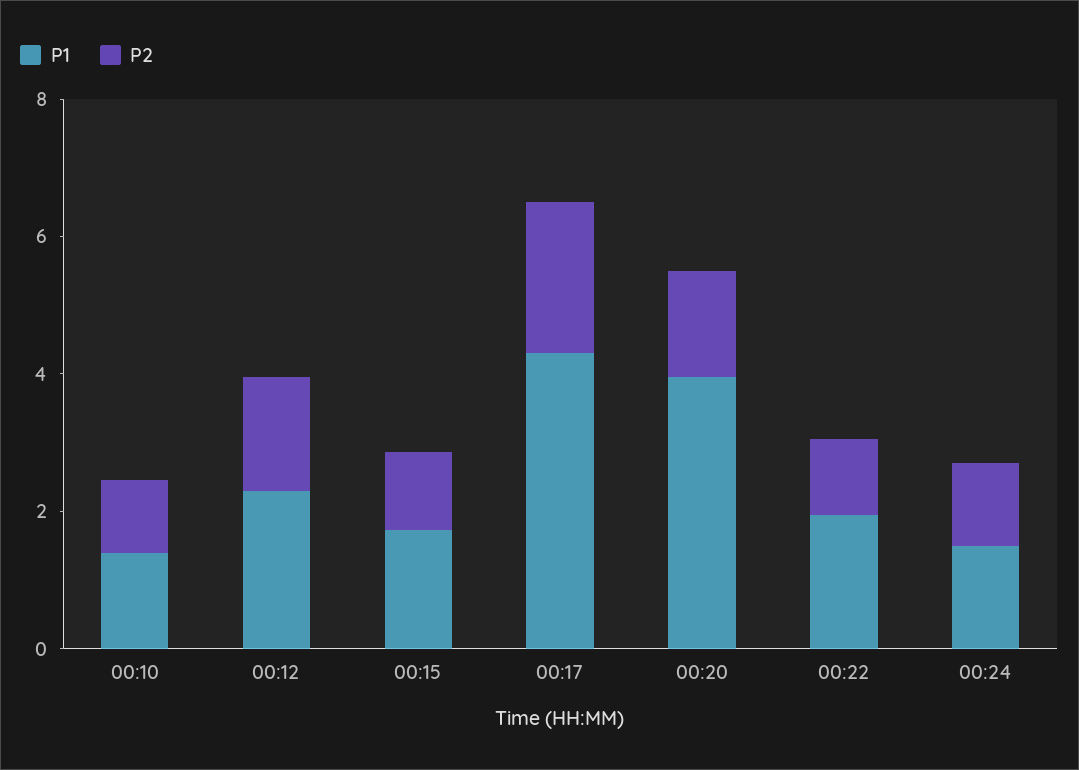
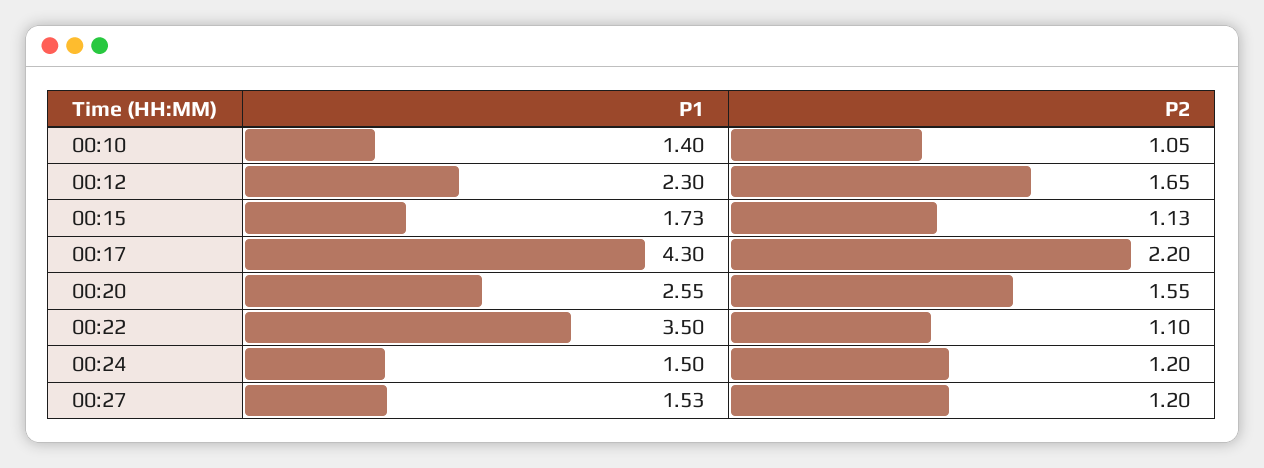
P1, 00:20: 4 -> 2.55
P1, 00:22: 2 -> 3.5
P1, 00:27: none -> 1.53
P2, 00:27: none -> 1.2

